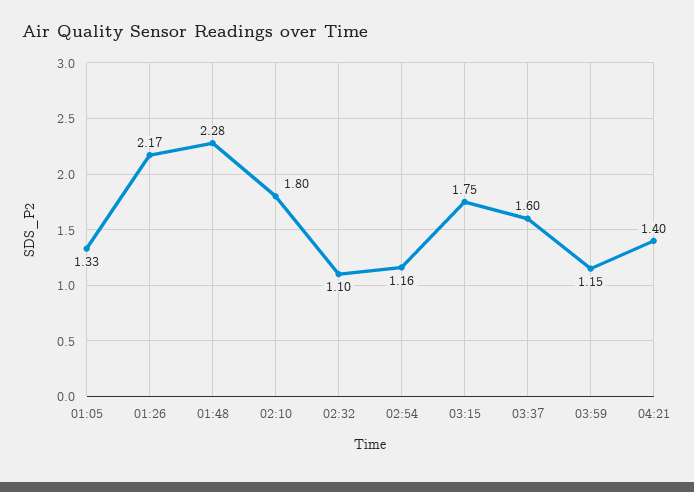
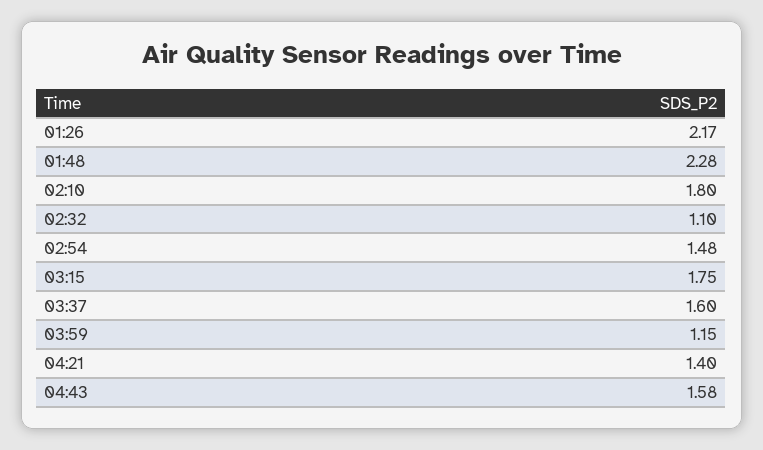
01:05: 1.33 -> none
02:54: 1.16 -> 1.48
04:43: none -> 1.58

